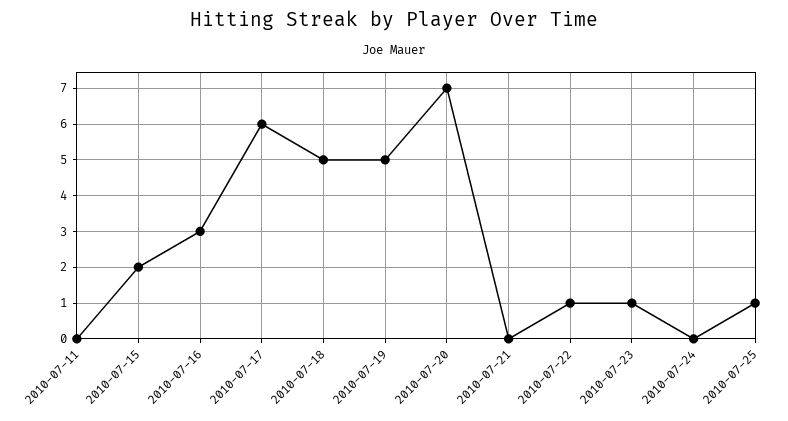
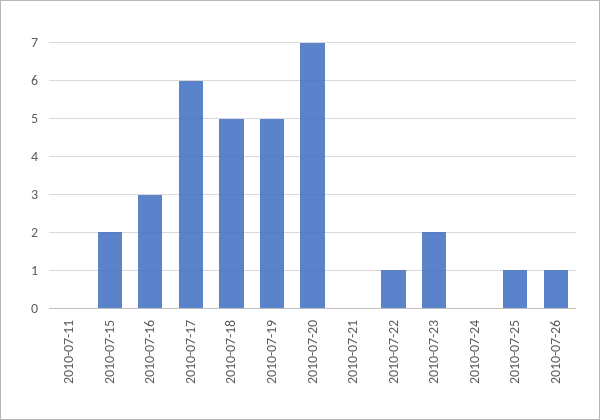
2010-07-23: 1 -> 2
2010-07-26: none -> 1

